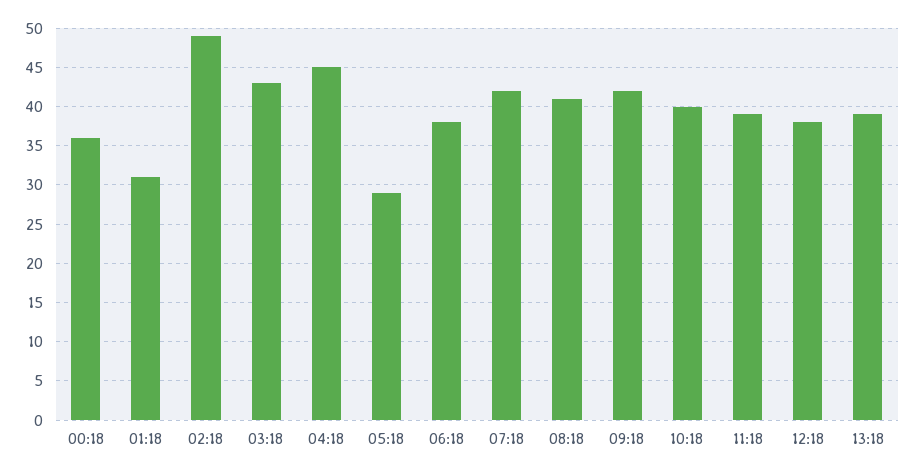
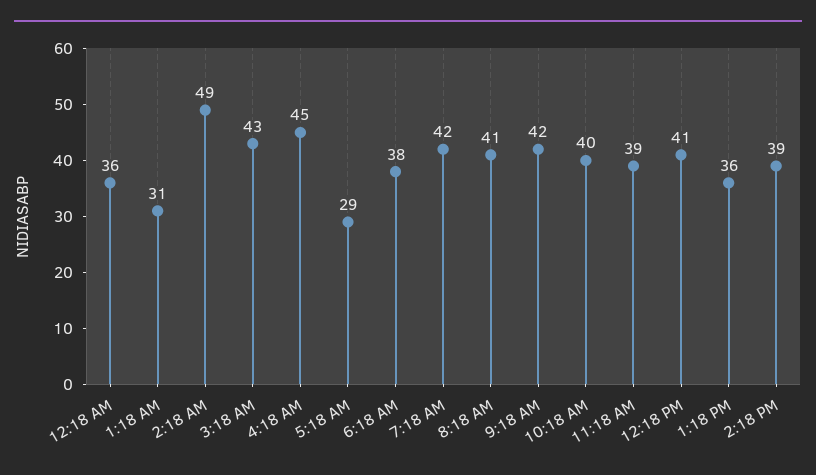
12:18: 38 -> 41
13:18: 39 -> 36
2:18 PM: none -> 39

